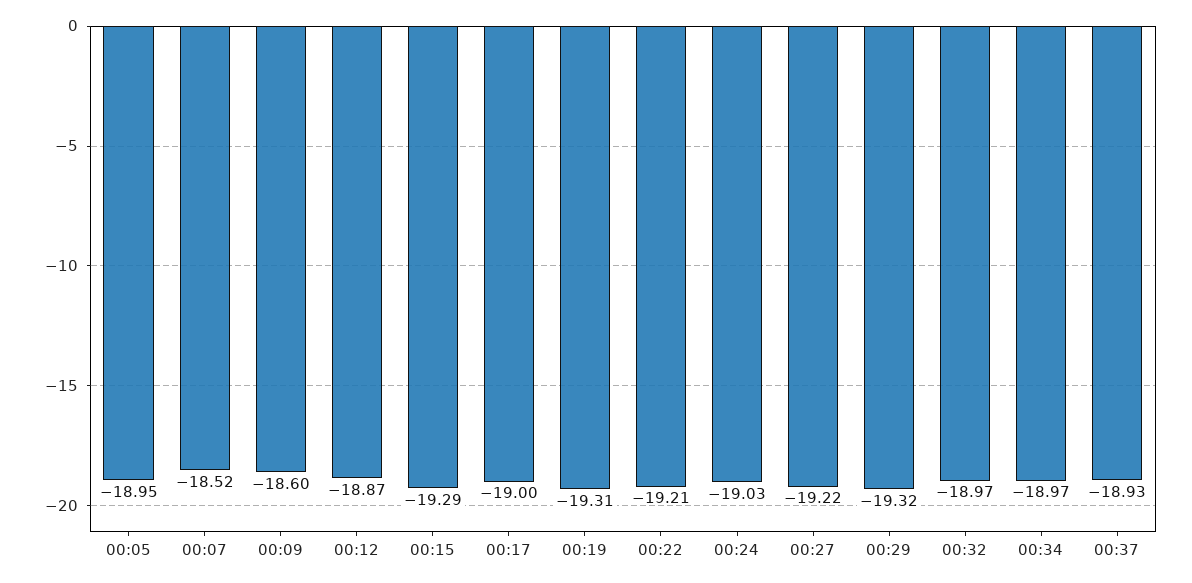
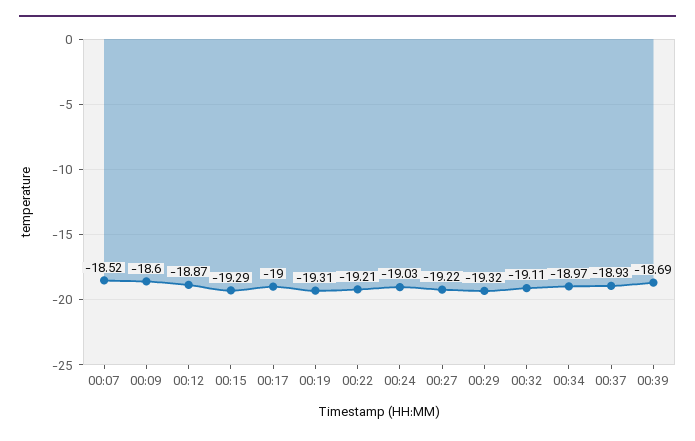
00:05: -18.95 -> none
00:32: -18.97 -> -19.11
00:39: none -> -18.69

